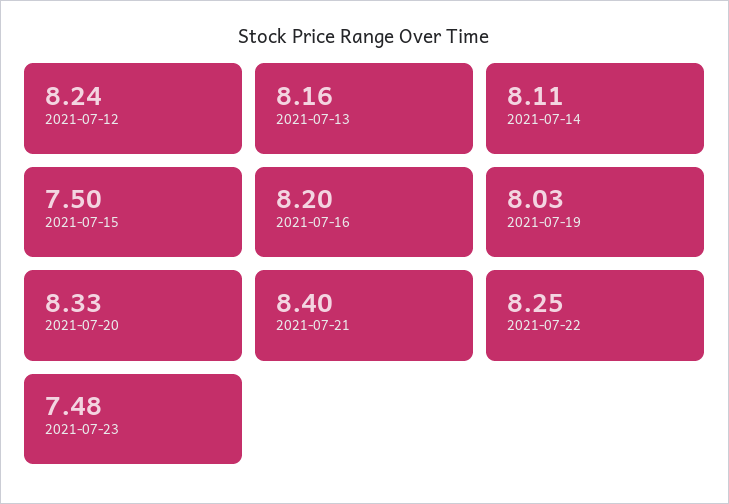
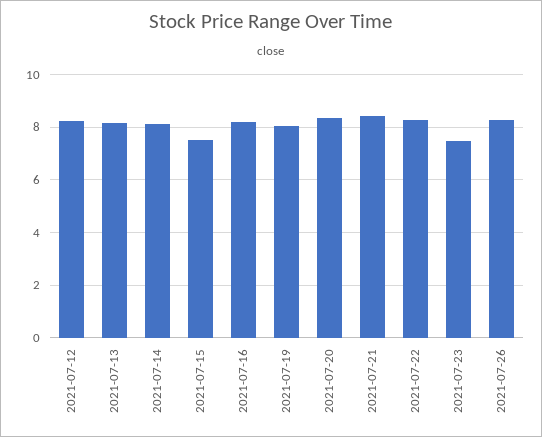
2021-07-26: none -> 8.25

